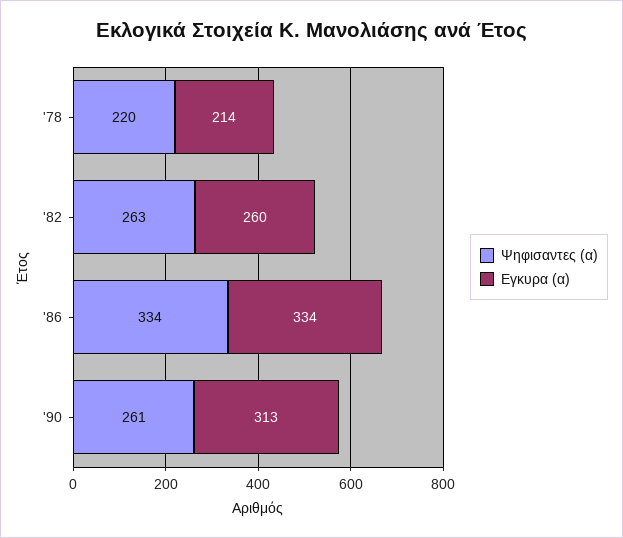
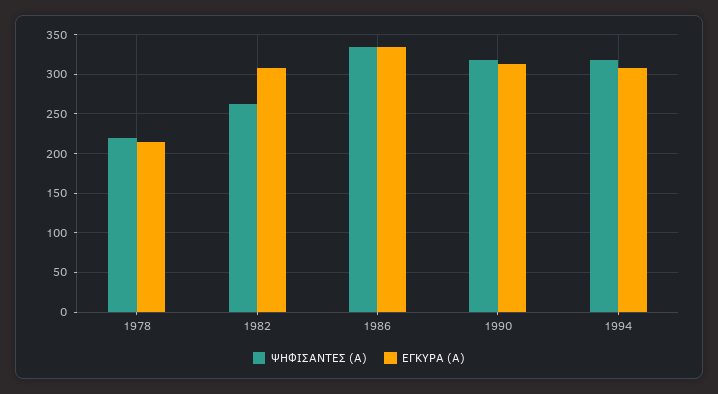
Εγκυρα (α), '82: 260 -> 310
Ψηφισαντες (α), '90: 261 -> 320
Ψηφισαντες (α), 1994: none -> 320
Εγκυρα (α), 1994: none -> 310

